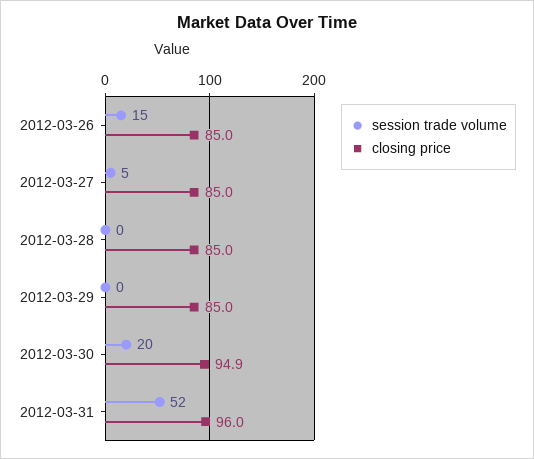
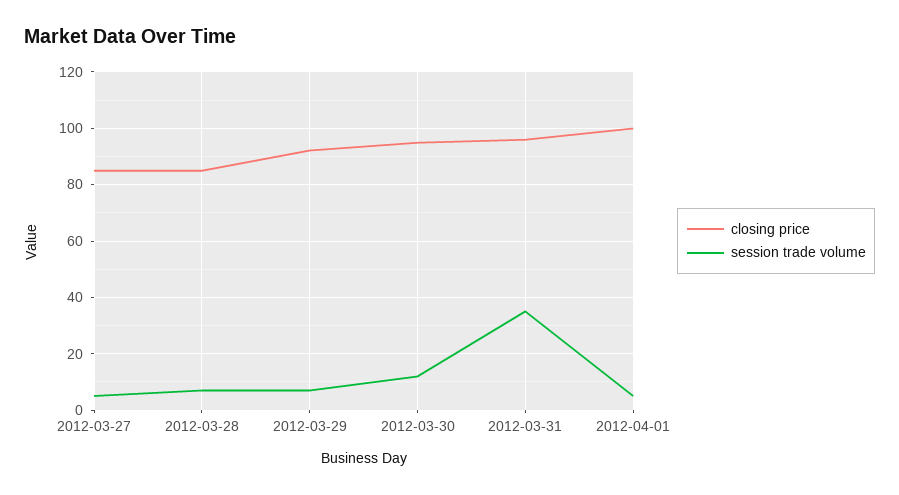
session trade volume, 2012-03-26: 15 -> none
closing price, 2012-03-26: 85 -> none
session trade volume, 2012-03-28: 0 -> 7.5
session trade volume, 2012-03-29: 0 -> 7.5
closing price, 2012-03-29: 85 -> 92.5
session trade volume, 2012-03-30: 20 -> 12.5
session trade volume, 2012-03-31: 52 -> 35
closing price, 2012-04-01: none -> 100
session trade volume, 2012-04-01: none -> 5

